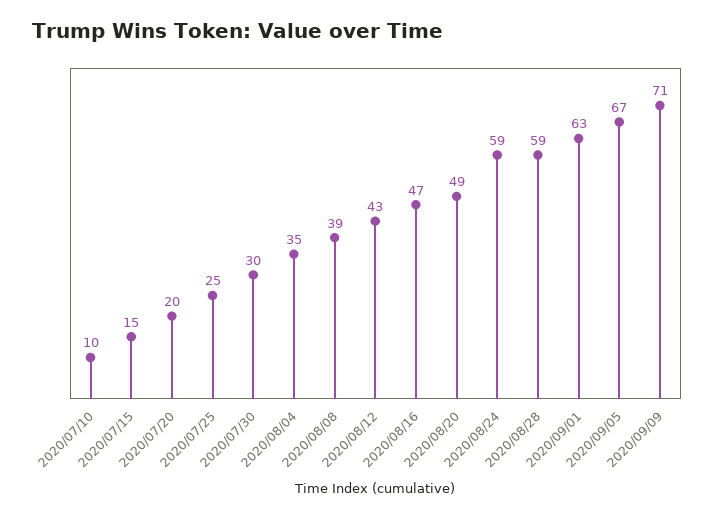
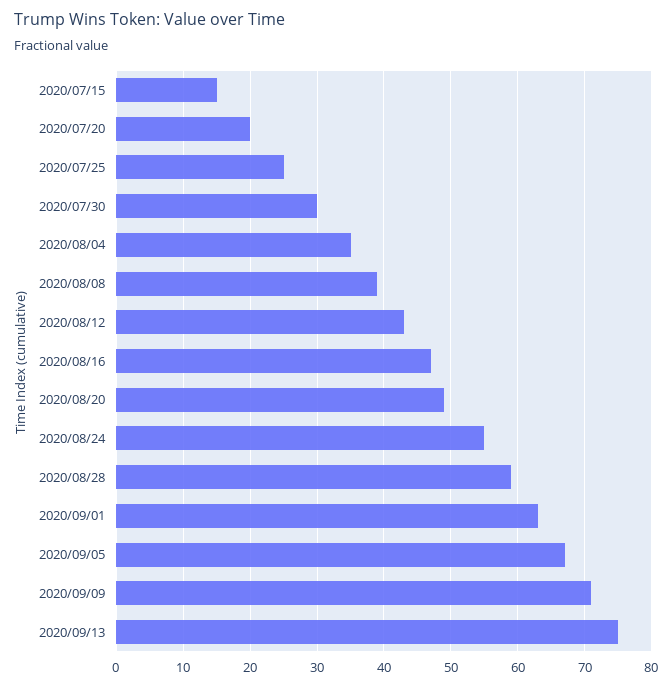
2020/07/10: 10 -> none
2020/08/24: 59 -> 55
2020/09/13: none -> 75

